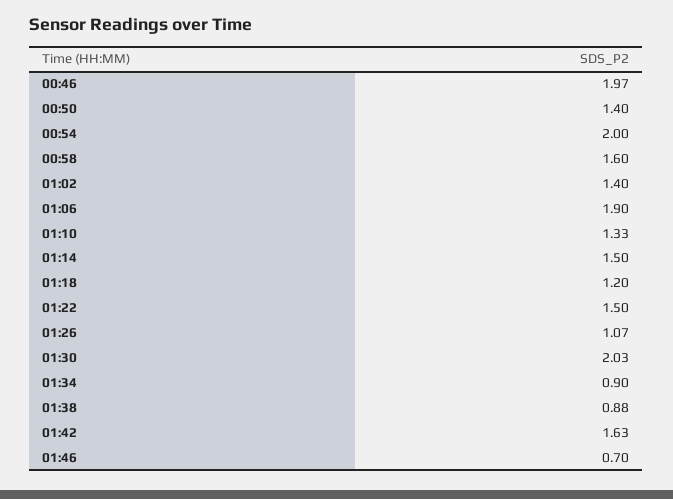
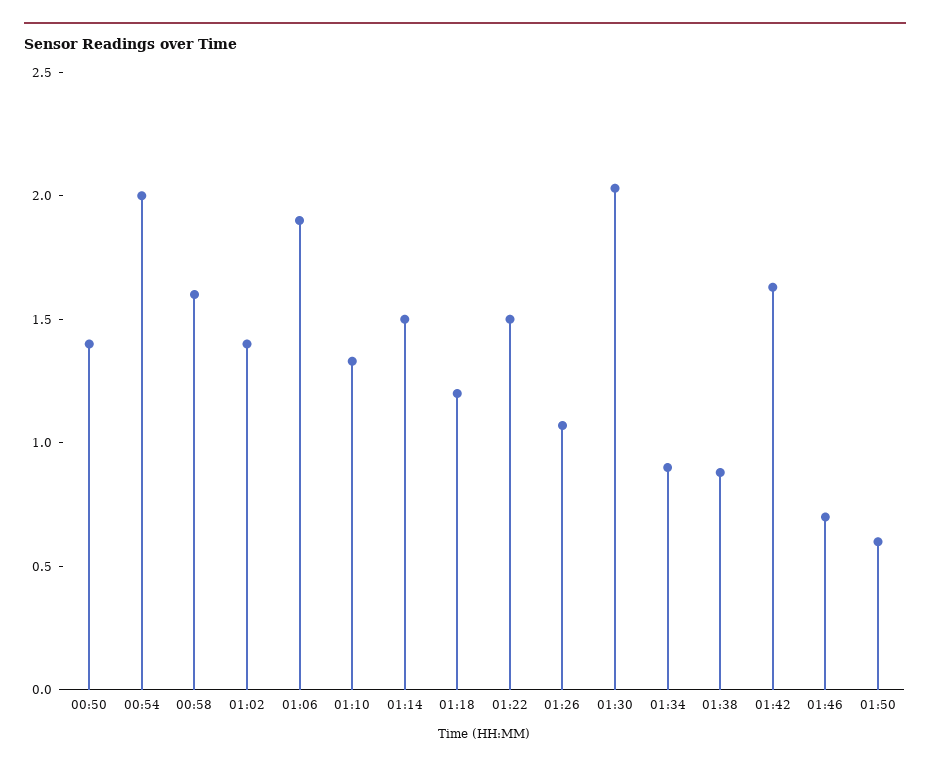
00:46: 1.97 -> none
01:50: none -> 0.6

